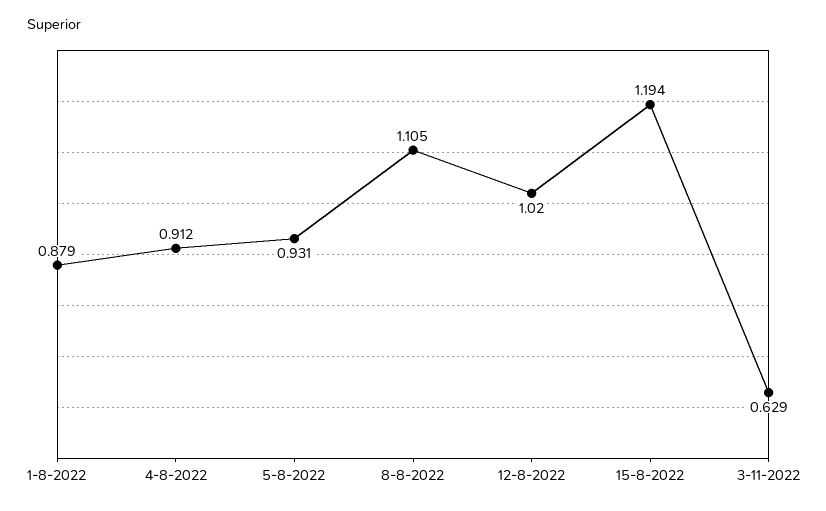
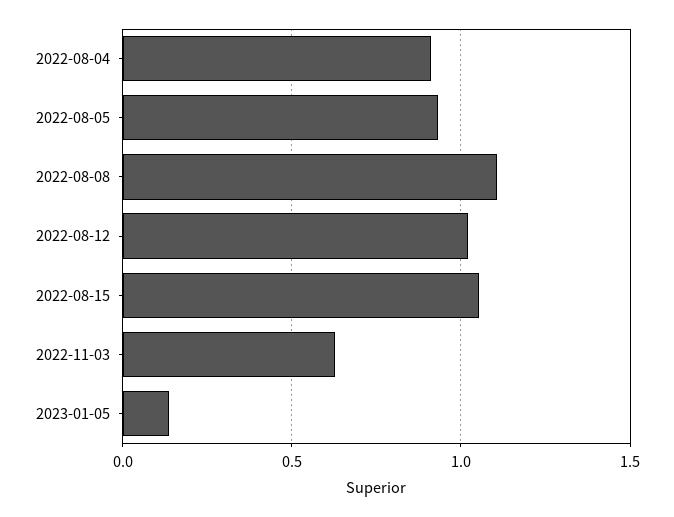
1-8-2022: 0.879 -> none
15-8-2022: 1.194 -> 1.05
2023-01-05: none -> 0.15

